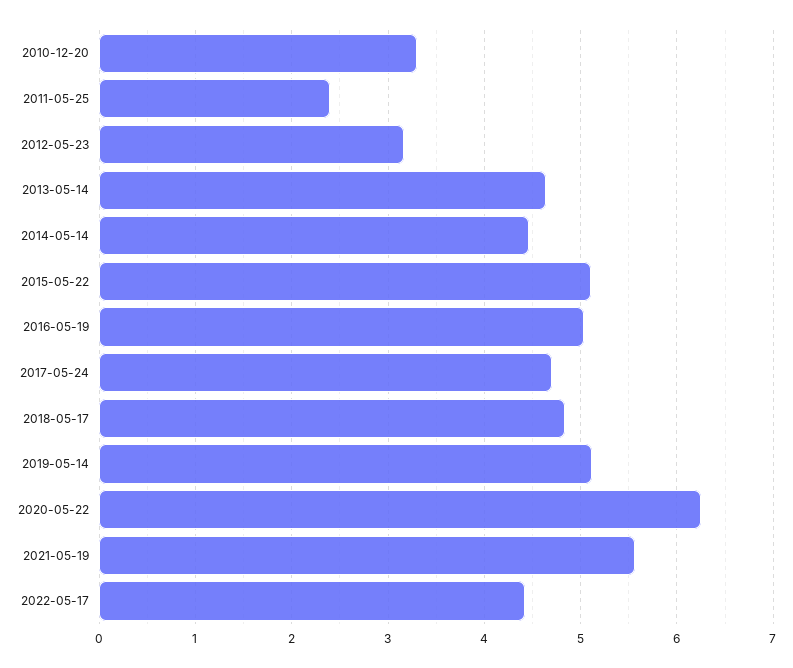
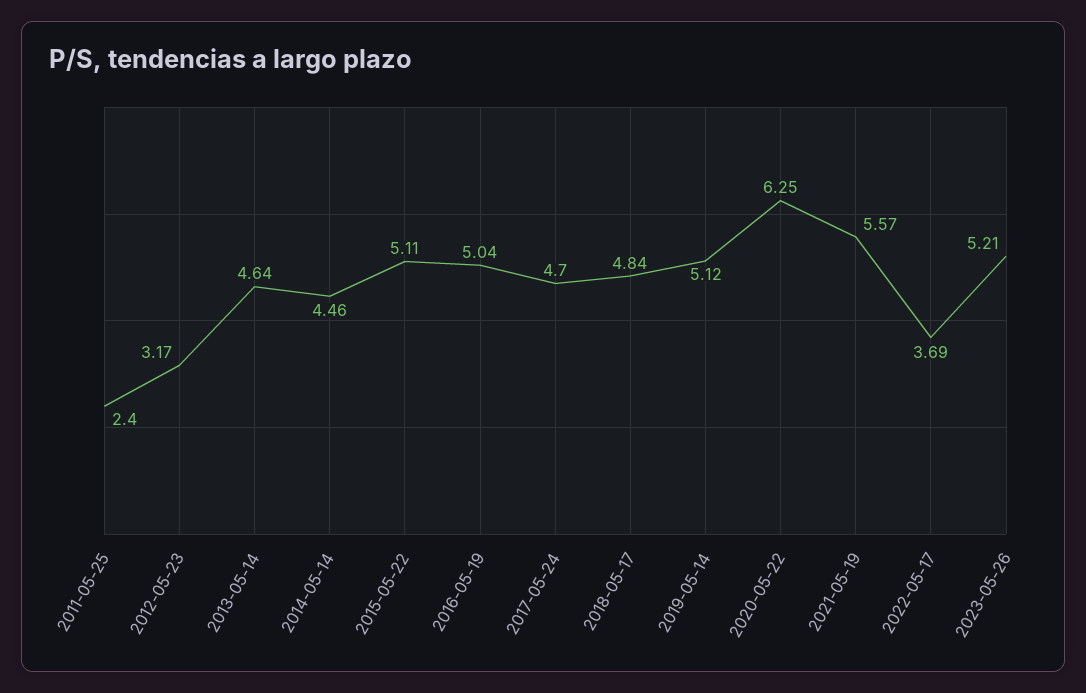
2010-12-20: 3.3 -> none
2022-05-17: 4.4 -> 3.69
2023-05-26: none -> 5.21

